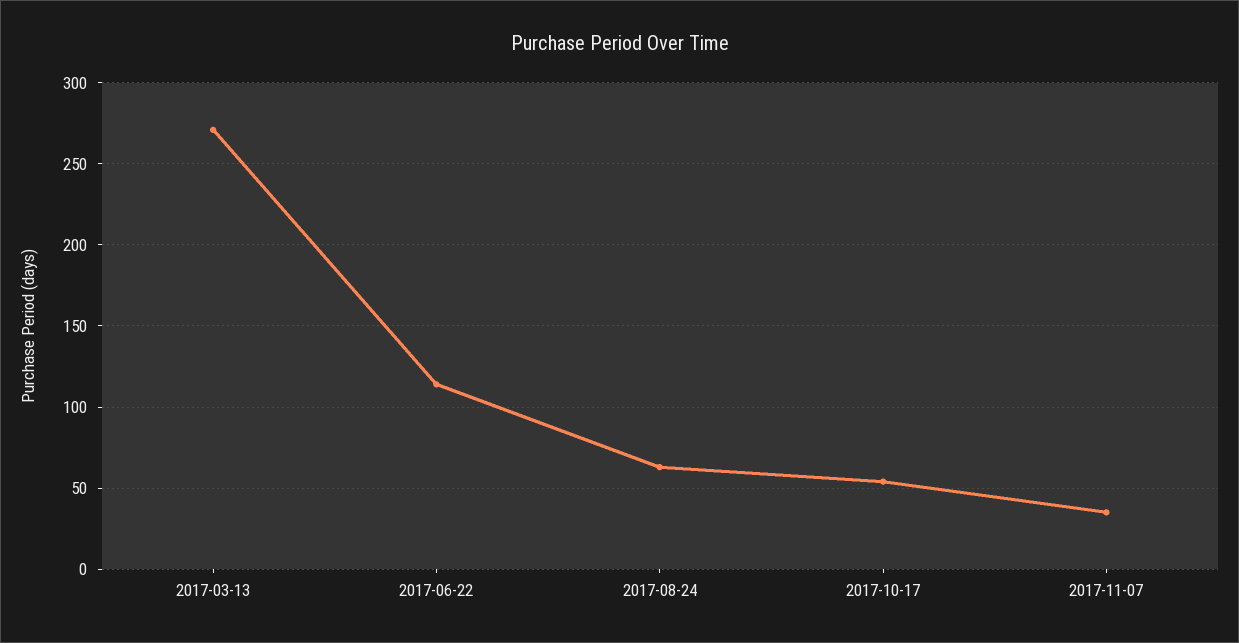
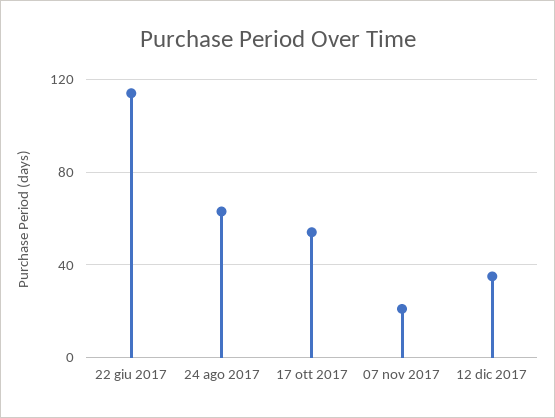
2017-03-13: 270 -> none
2017-11-07: 35 -> 20
12 dic 2017: none -> 35

